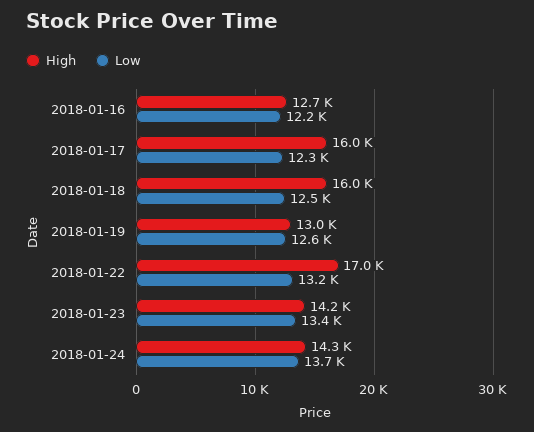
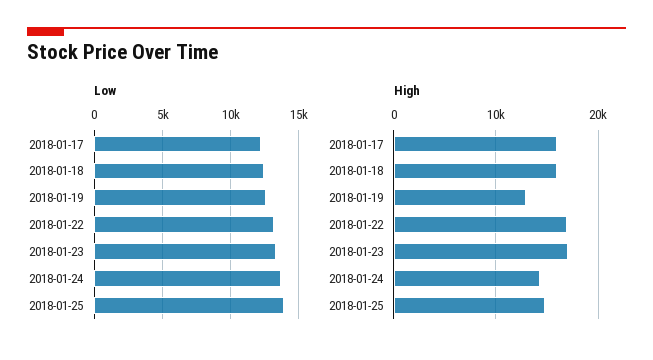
High, 2018-01-16: 12700 -> none
Low, 2018-01-16: 12200 -> none
High, 2018-01-23: 14200 -> 17000
Low, 2018-01-25: none -> 14000
High, 2018-01-25: none -> 15000

